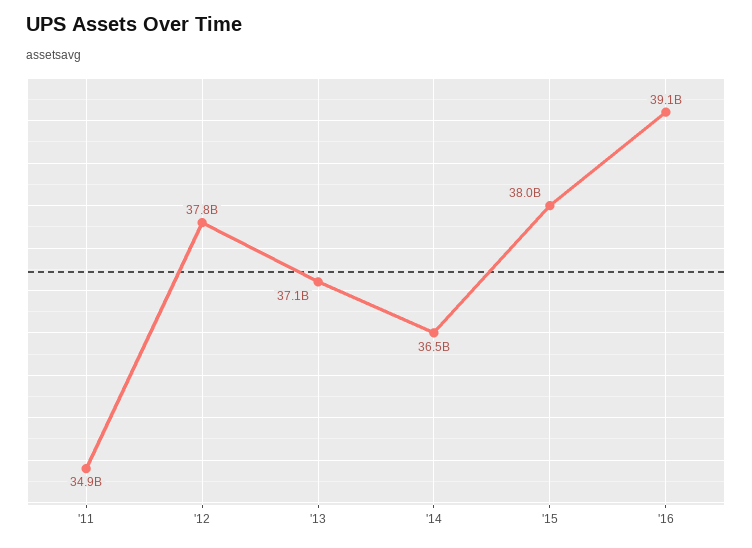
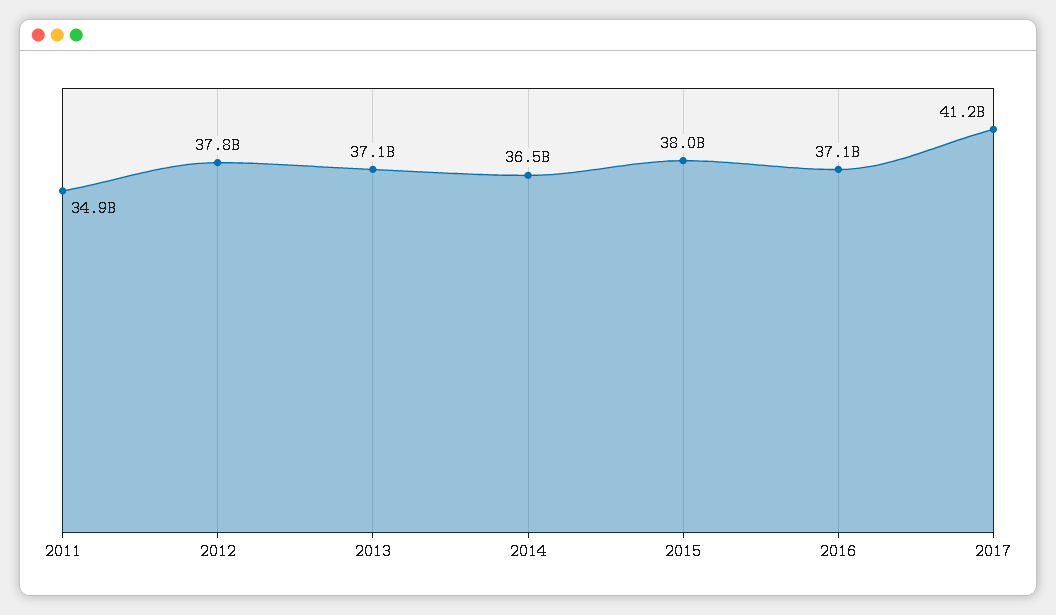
'16: 39100000000 -> 37100000000
2017: none -> 41200000000

